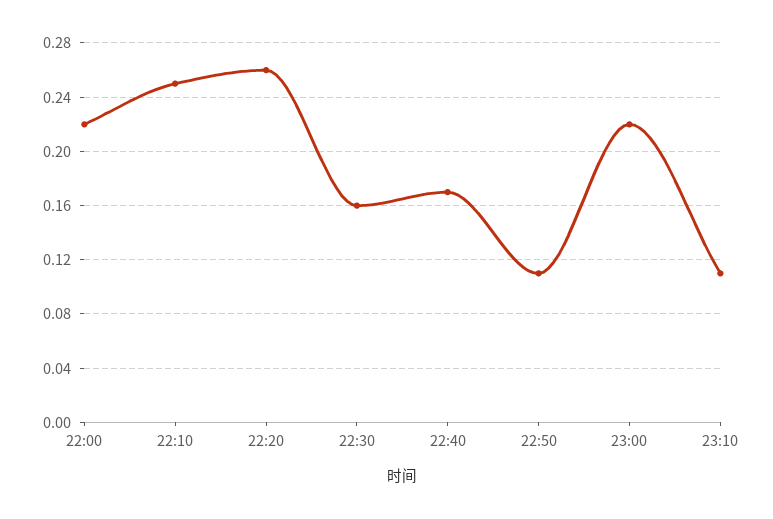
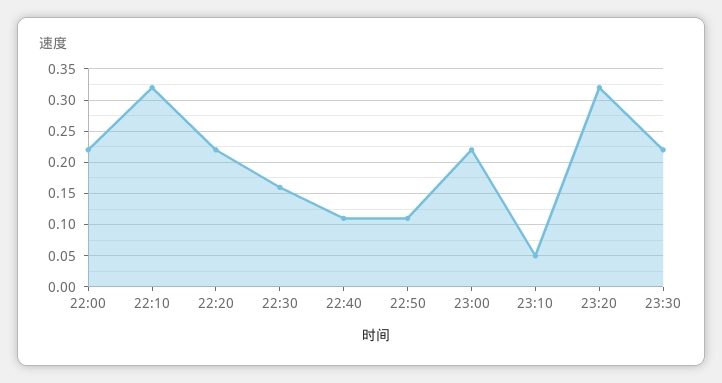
22:10: 0.25 -> 0.32
22:20: 0.26 -> 0.22
22:40: 0.17 -> 0.11
23:10: 0.11 -> 0.05
23:20: none -> 0.32
23:30: none -> 0.22

